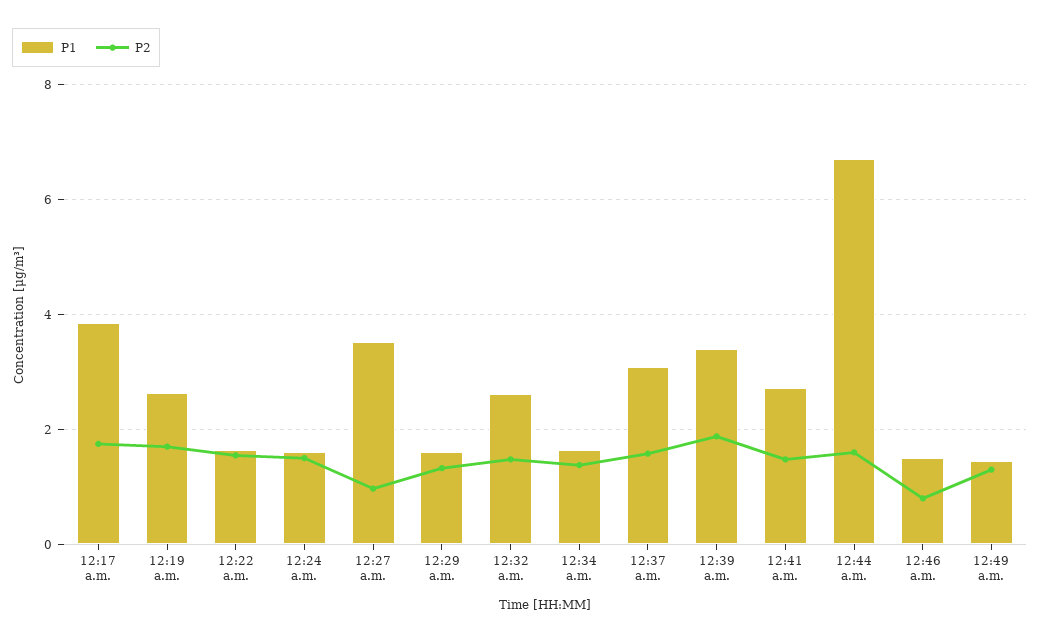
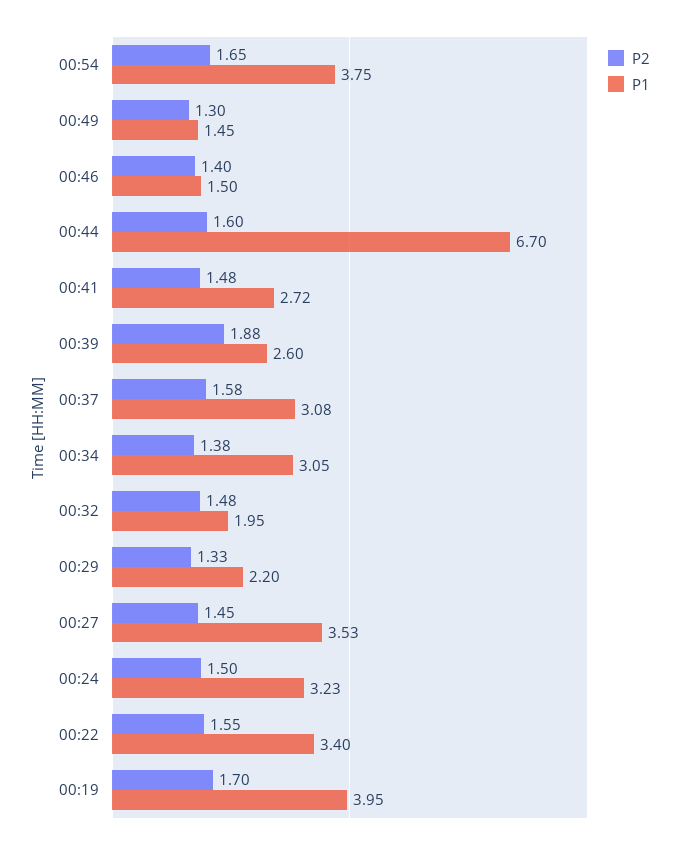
P1, 12:17 a.m.: 3.8 -> none
P2, 12:17 a.m.: 1.8 -> none
P1, 12:19 a.m.: 2.6 -> 3.95
P1, 12:22 a.m.: 1.6 -> 3.4
P1, 12:24 a.m.: 1.6 -> 3.23
P2, 12:27 a.m.: 1 -> 1.45
P1, 12:29 a.m.: 1.6 -> 2.2
P1, 12:32 a.m.: 2.6 -> 1.95
P1, 12:34 a.m.: 1.6 -> 3.05
P1, 12:39 a.m.: 3.4 -> 2.6
P2, 12:46 a.m.: 0.8 -> 1.4
P2, 00:54: none -> 1.65
P1, 00:54: none -> 3.75

